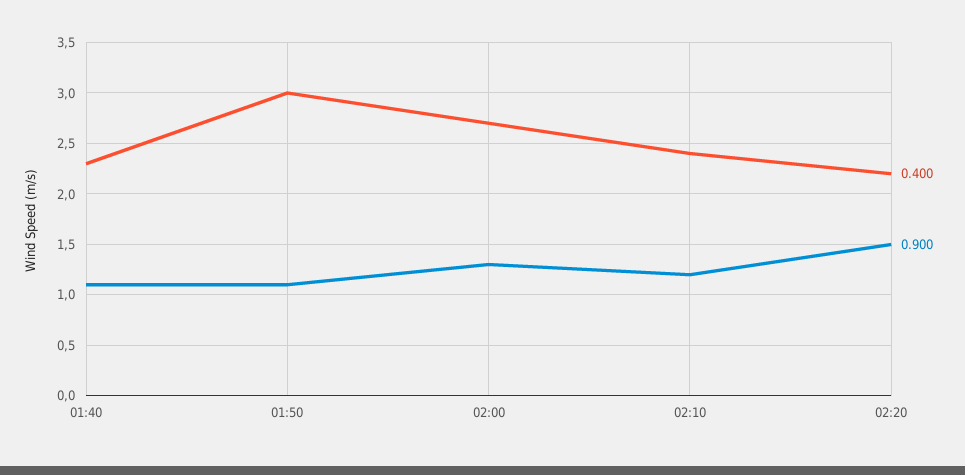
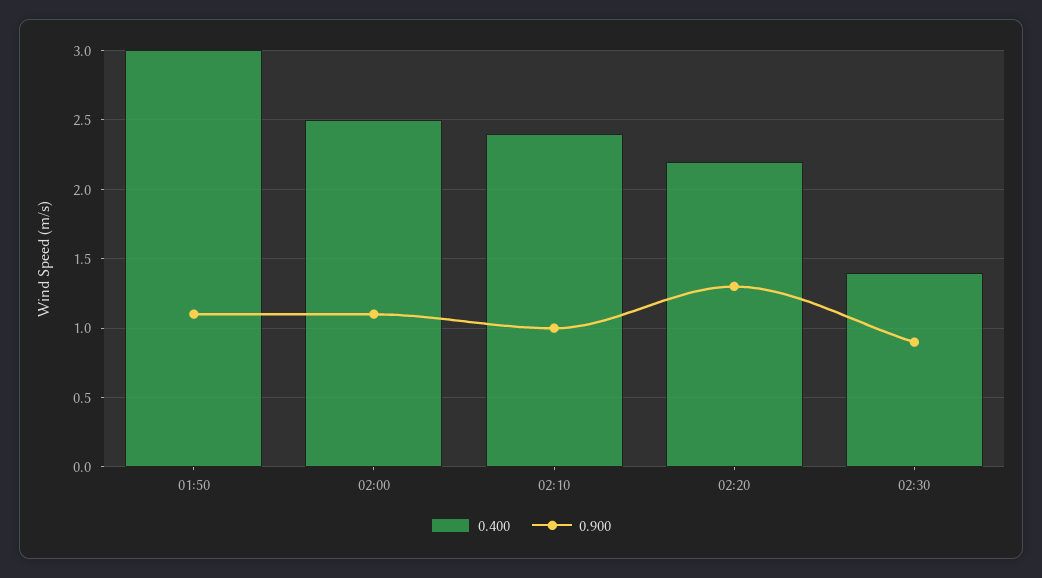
0.400, 01:40: 2.3 -> none
0.900, 01:40: 1.1 -> none
0.400, 02:00: 2.7 -> 2.5
0.900, 02:00: 1.3 -> 1.1
0.900, 02:10: 1.2 -> 1
0.900, 02:20: 1.5 -> 1.3
0.400, 02:30: none -> 1.4
0.900, 02:30: none -> 0.9

